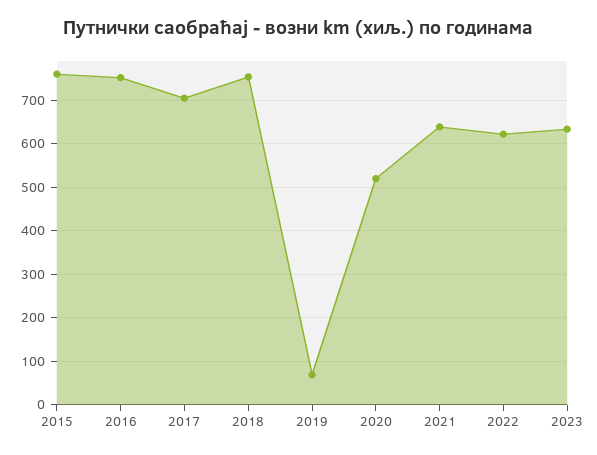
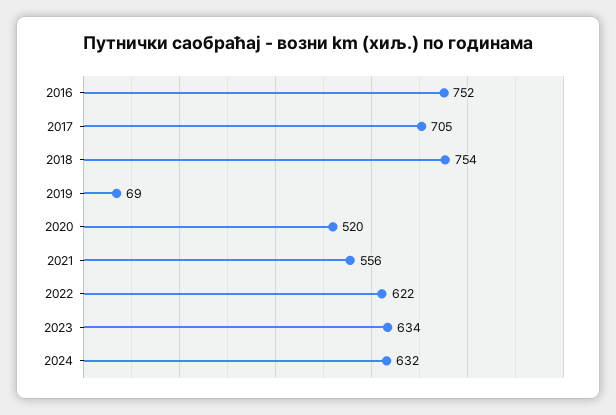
2015: 760 -> none
2021: 640 -> 556
2024: none -> 632

